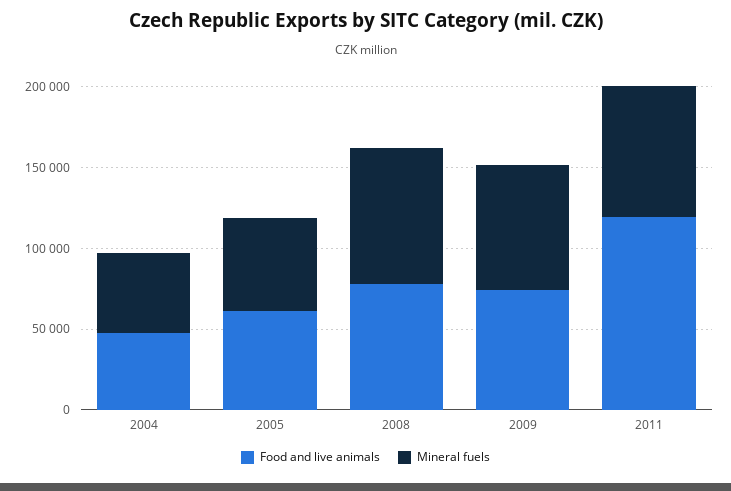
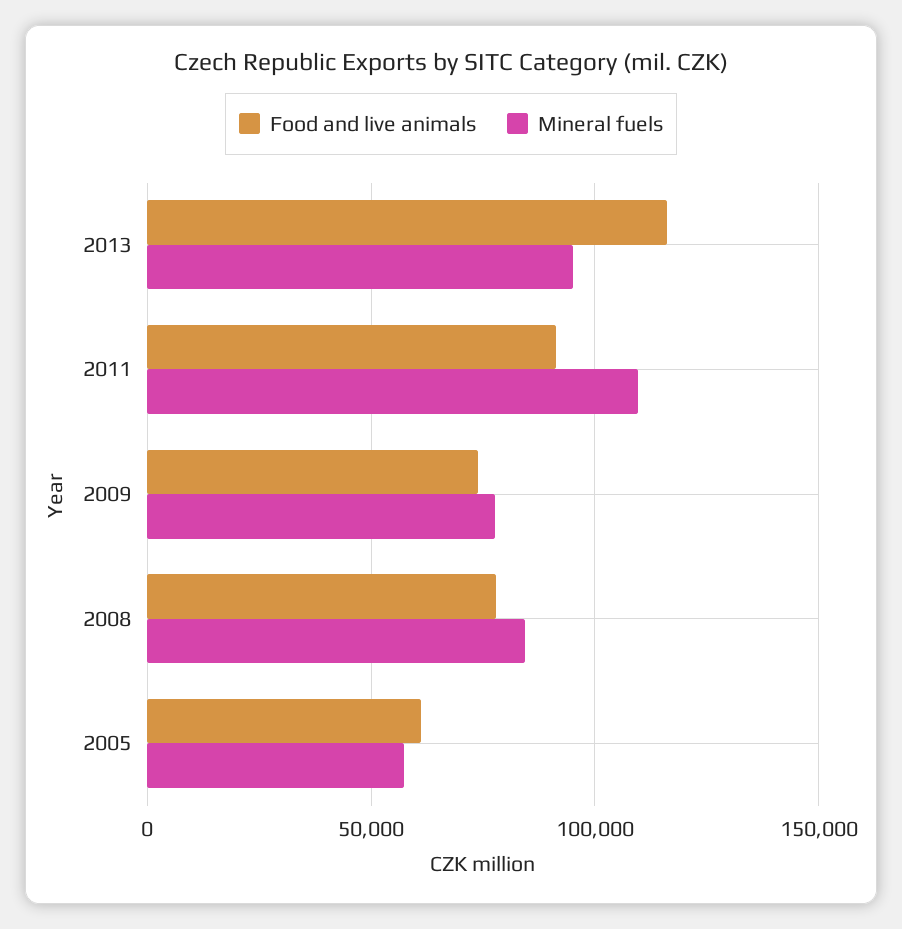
Food and live animals, 2004: 50000 -> none
Mineral fuels, 2004: 50000 -> none
Food and live animals, 2011: 120000 -> 90000
Mineral fuels, 2011: 80000 -> 110000
Food and live animals, 2013: none -> 115000
Mineral fuels, 2013: none -> 95000

